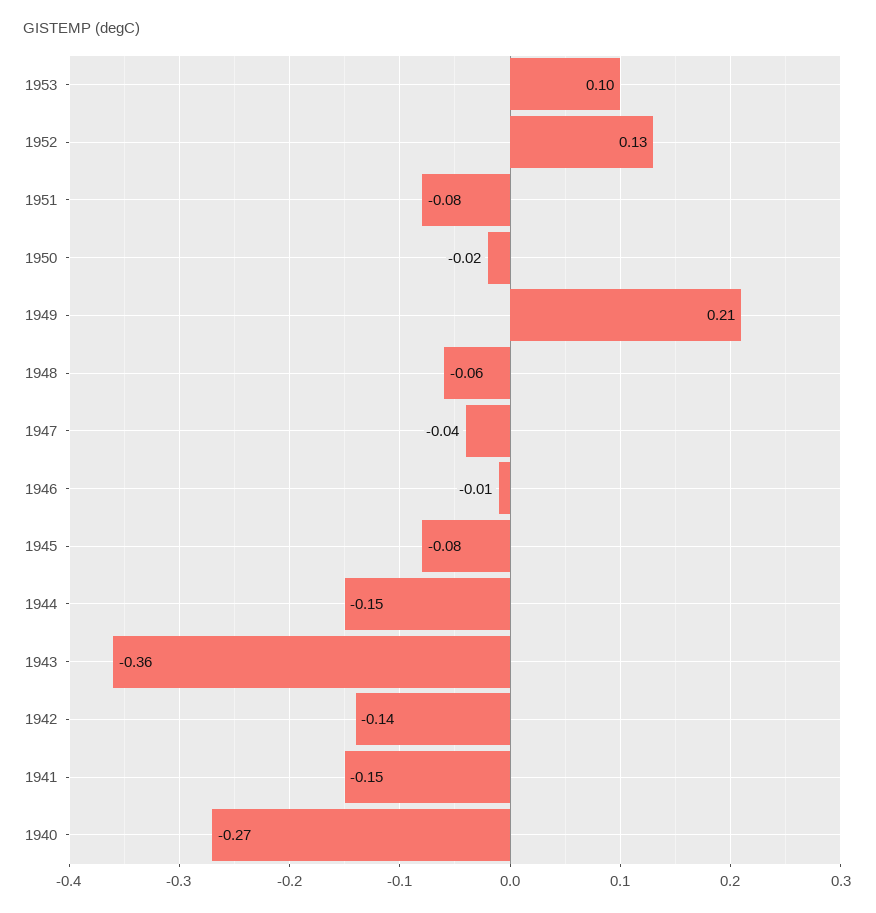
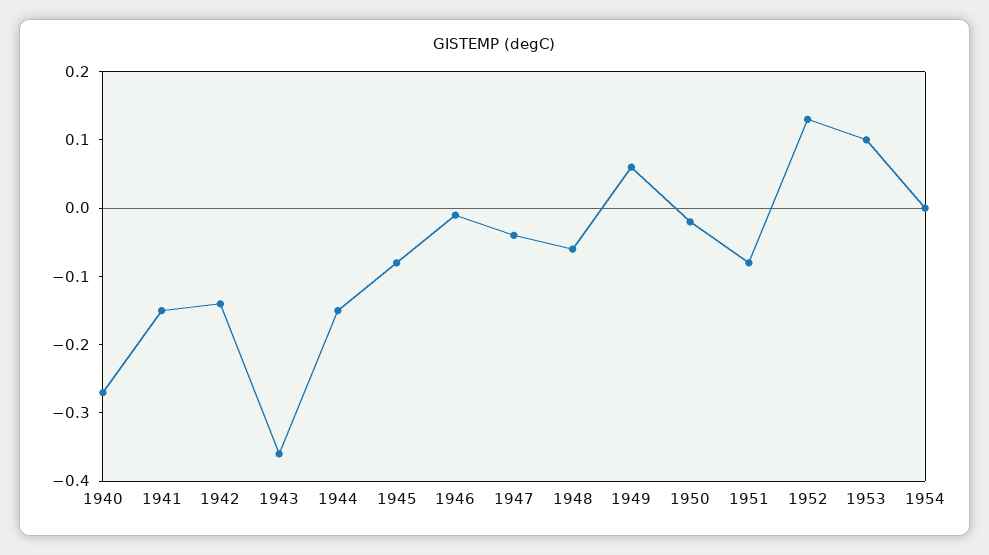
1949: 0.21 -> 0.05
1954: none -> 0

